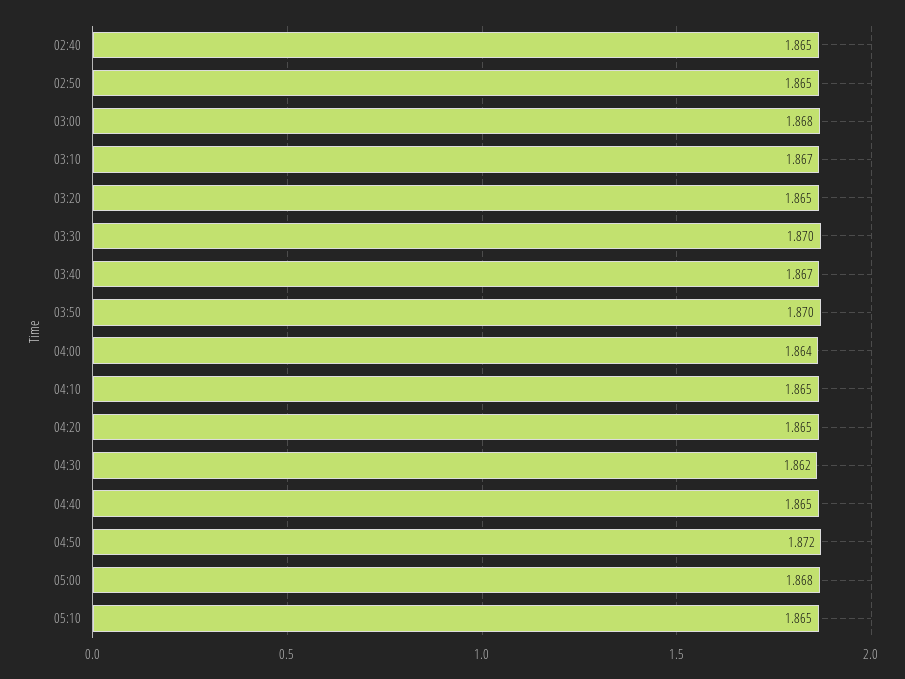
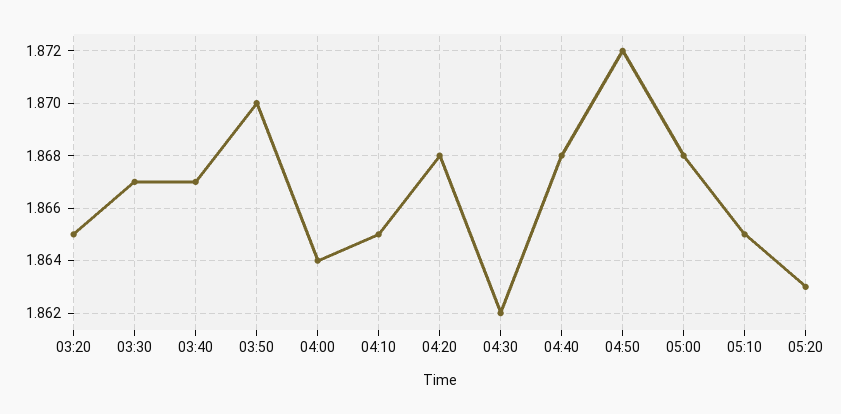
02:40: 1.865 -> none
02:50: 1.865 -> none
03:00: 1.868 -> none
03:10: 1.867 -> none
03:30: 1.87 -> 1.867
04:20: 1.865 -> 1.868
04:40: 1.865 -> 1.868
05:20: none -> 1.863

